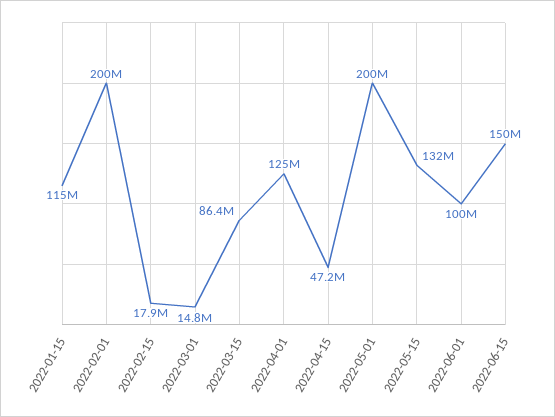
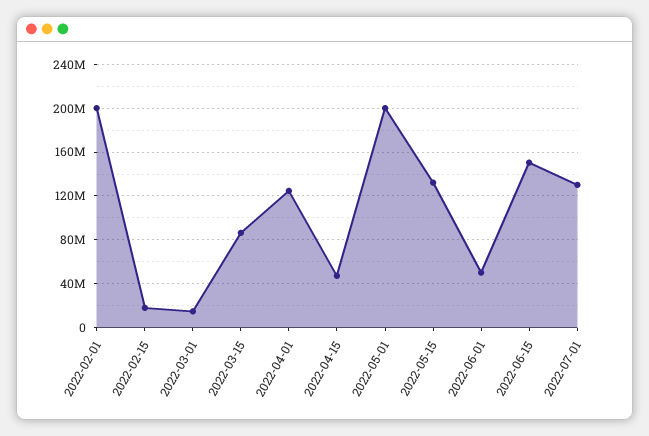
2022-01-15: 115000000 -> none
2022-06-01: 100000000 -> 50000000
2022-07-01: none -> 130000000

